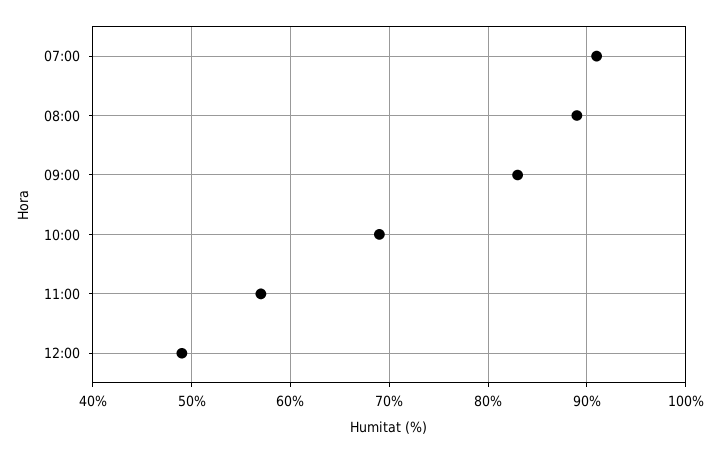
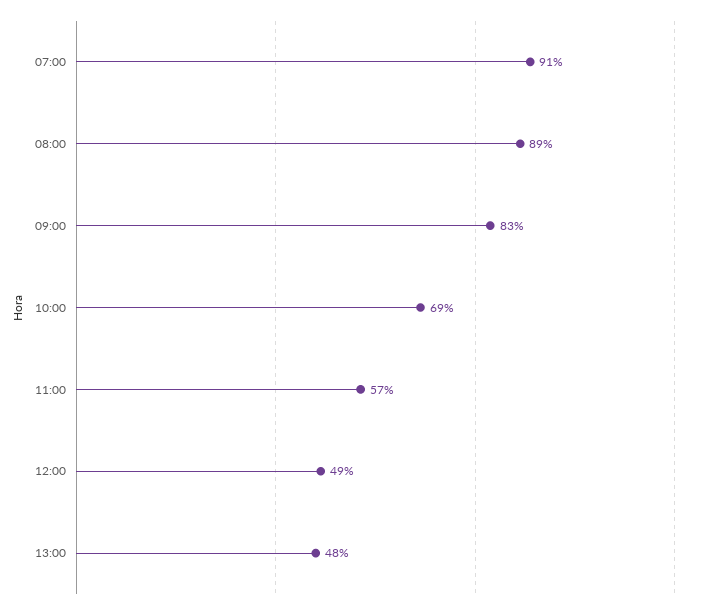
13:00: none -> 48

